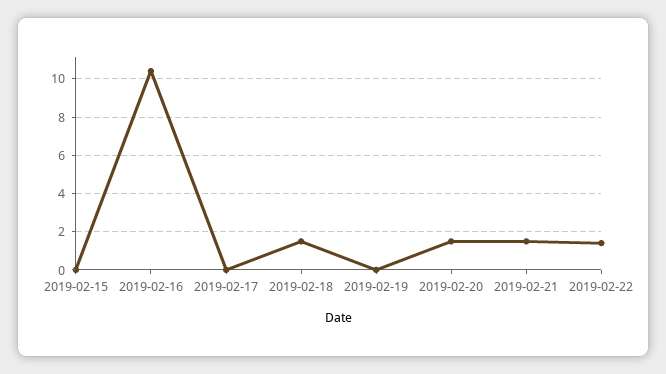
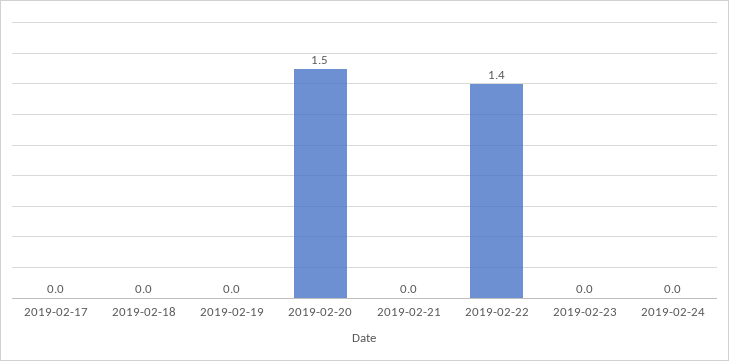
2019-02-15: 0 -> none
2019-02-16: 10.5 -> none
2019-02-18: 1.5 -> 0
2019-02-21: 1.5 -> 0
2019-02-23: none -> 0
2019-02-24: none -> 0

